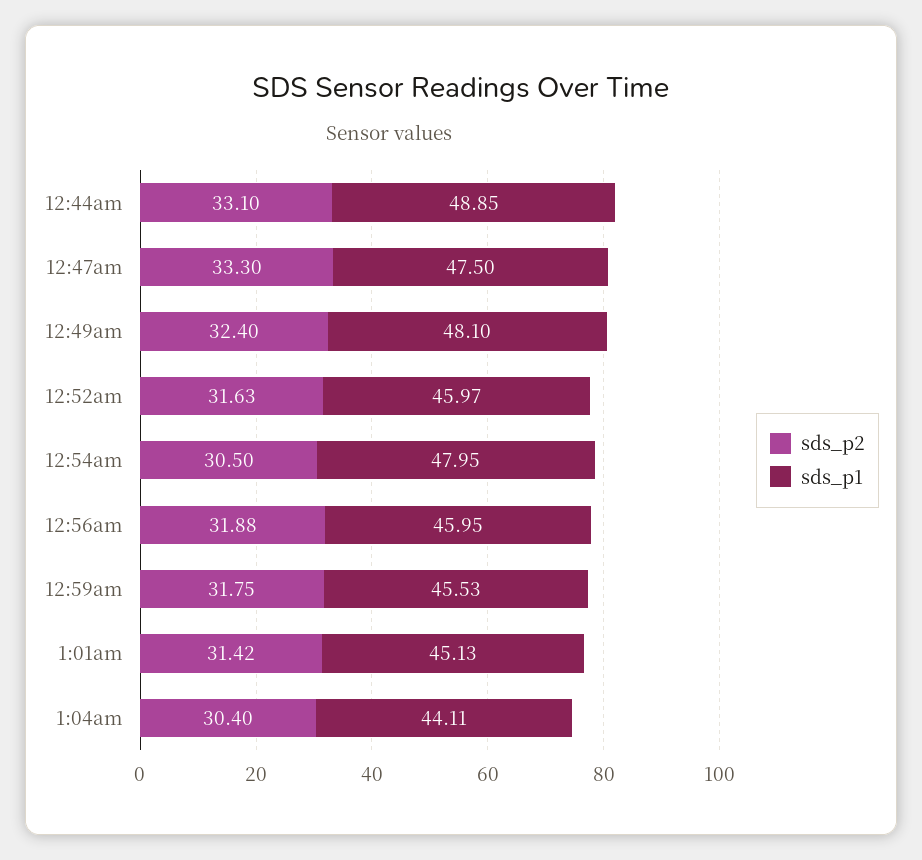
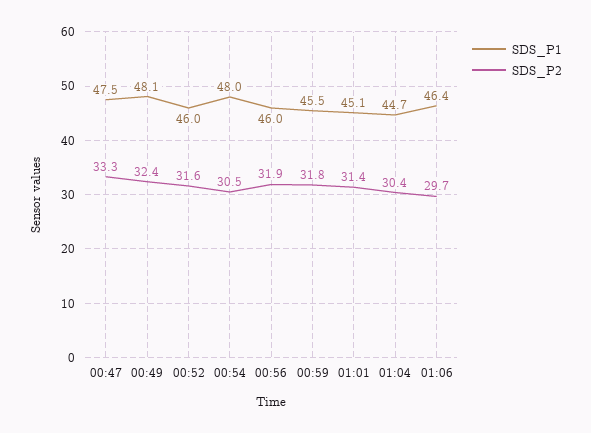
sds_p2, 12:44am: 33.1 -> none
sds_p1, 12:44am: 48.85 -> none
sds_p1, 1:04am: 44.11 -> 44.7
sds_p1, 01:06: none -> 46.4
sds_p2, 01:06: none -> 29.7

